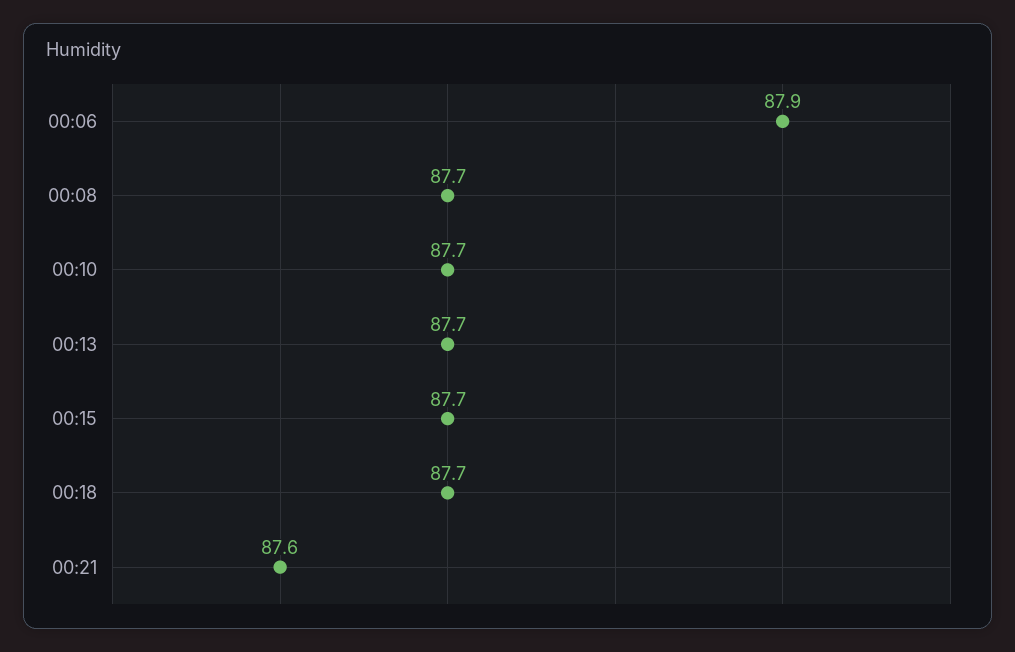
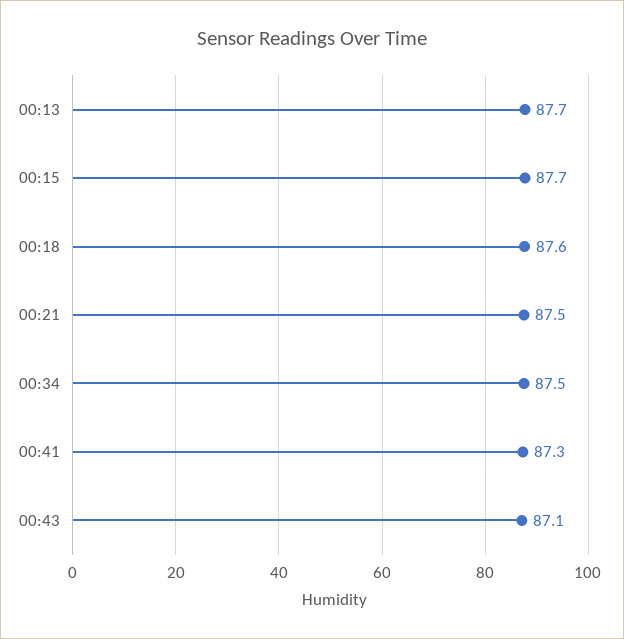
00:06: 87.9 -> none
00:08: 87.7 -> none
00:10: 87.7 -> none
00:18: 87.7 -> 87.6
00:21: 87.6 -> 87.5
00:34: none -> 87.5
00:41: none -> 87.3
00:43: none -> 87.1

